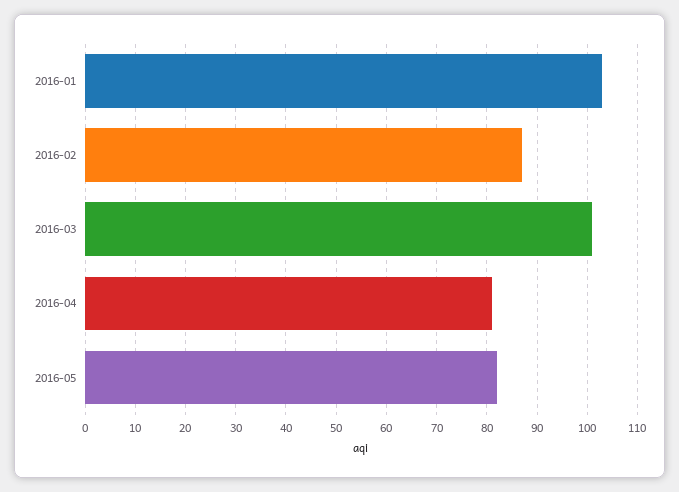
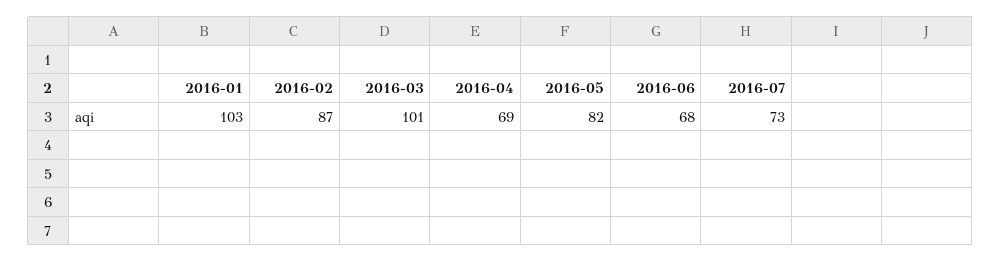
2016-04: 80 -> 69
2016-06: none -> 68
2016-07: none -> 73

